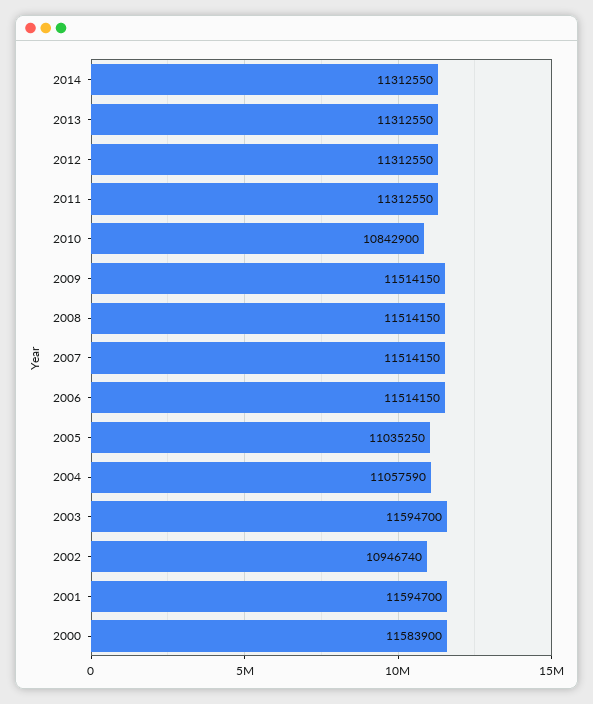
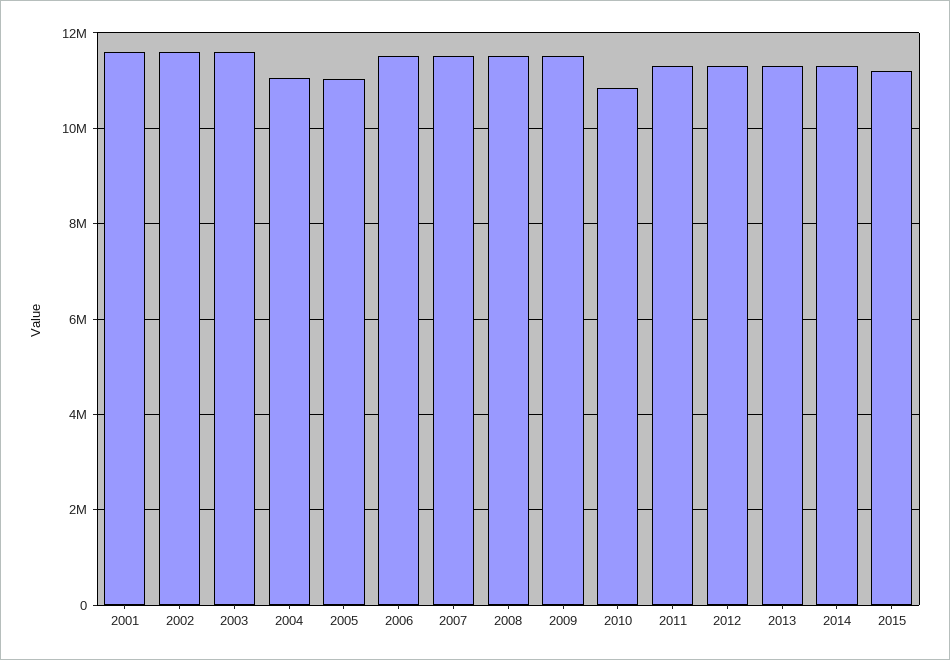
2002: 10946740 -> 11600000
2000: 11583900 -> none
2015: none -> 11200000

